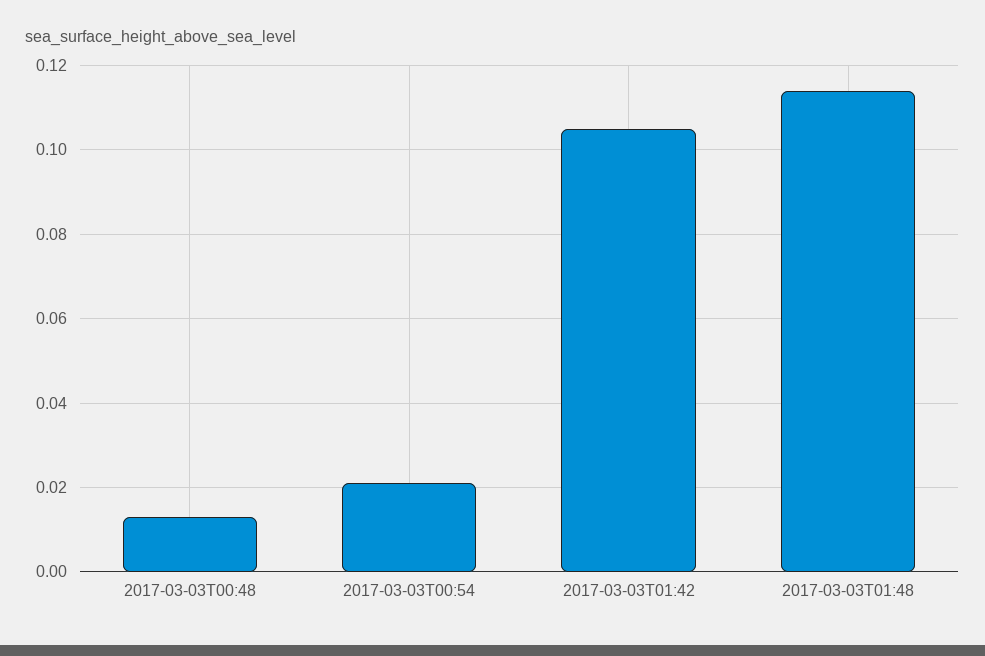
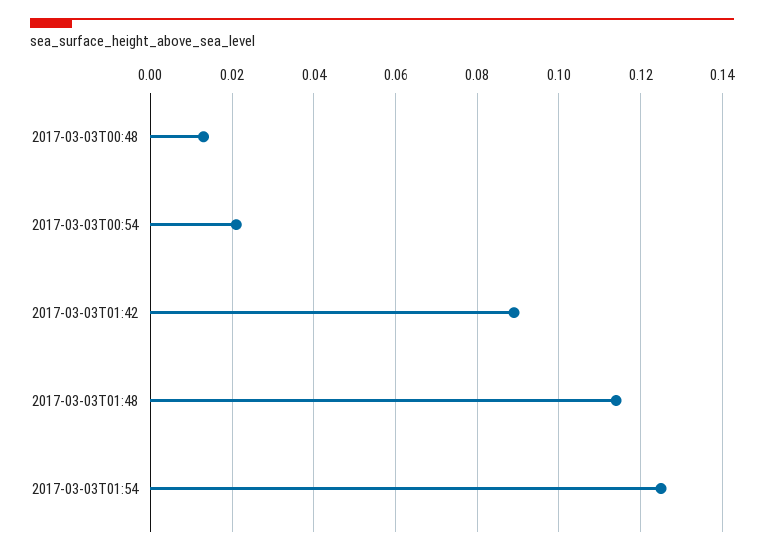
2017-03-03T01:42: 0.105 -> 0.09
2017-03-03T01:54: none -> 0.125

